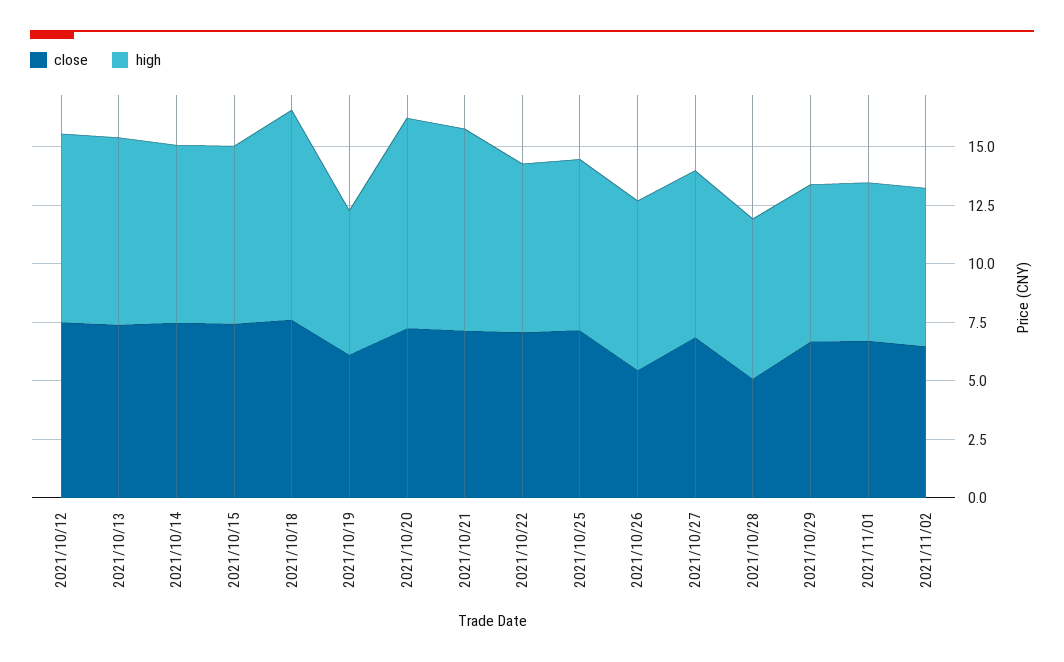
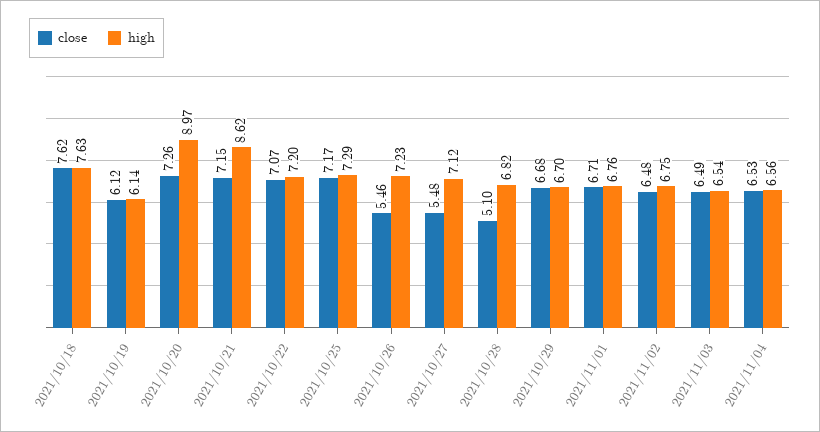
close, 2021/10/12: 7.5 -> none
high, 2021/10/12: 8 -> none
close, 2021/10/13: 7.5 -> none
high, 2021/10/13: 8 -> none
close, 2021/10/14: 7.5 -> none
high, 2021/10/14: 7.5 -> none
close, 2021/10/15: 7.5 -> none
high, 2021/10/15: 7.5 -> none
high, 2021/10/18: 9 -> 7.63
close, 2021/10/27: 7 -> 5.48
close, 2021/11/03: none -> 6.49
high, 2021/11/03: none -> 6.54
close, 2021/11/04: none -> 6.53
high, 2021/11/04: none -> 6.56

